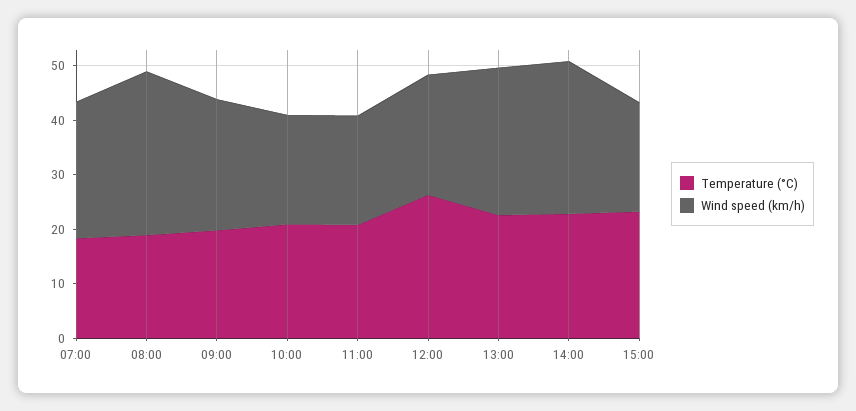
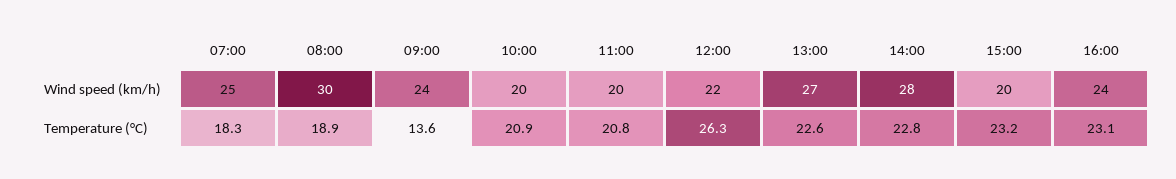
Temperature (°C), 09:00: 20 -> 13.6
Wind speed (km/h), 16:00: none -> 24
Temperature (°C), 16:00: none -> 23.1

